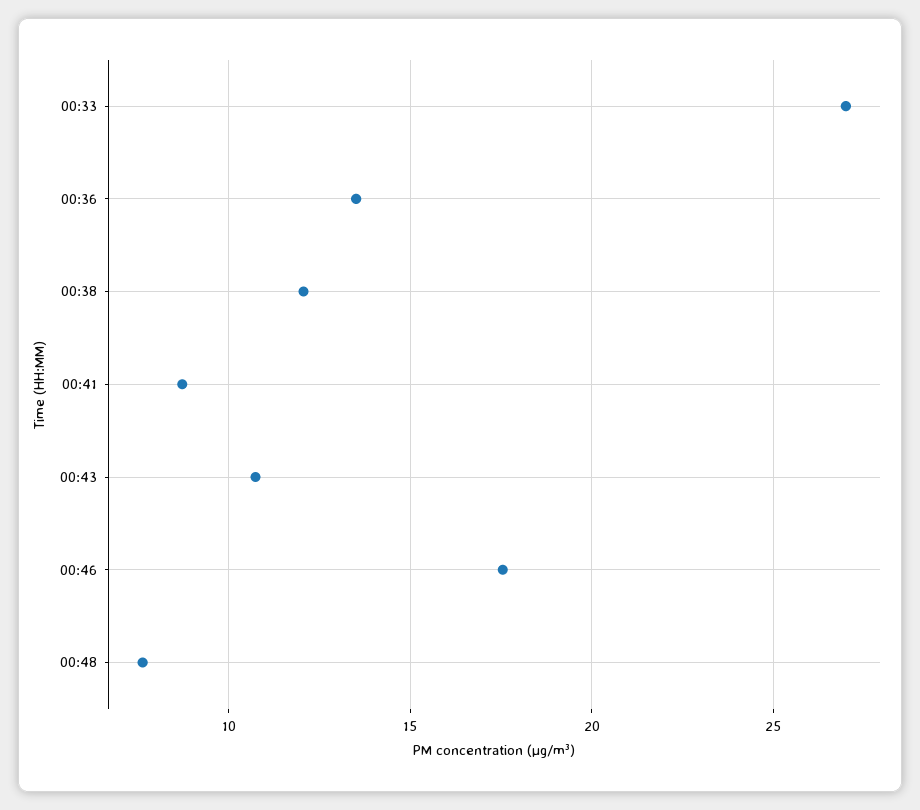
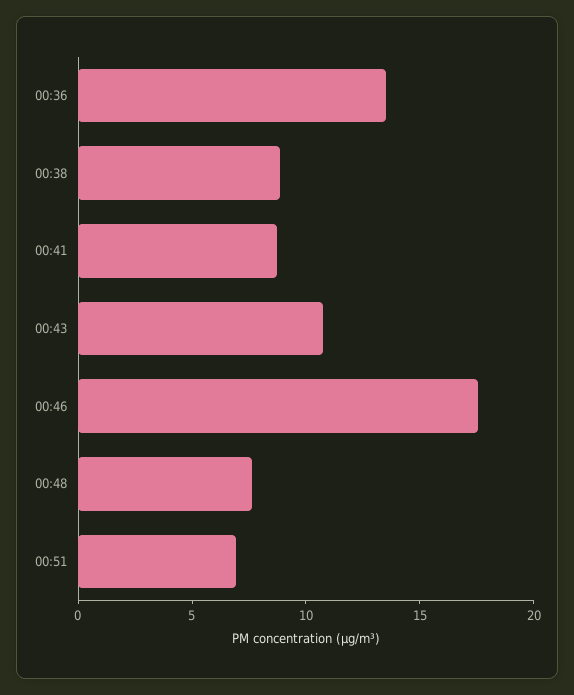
00:33: 27 -> none
00:38: 12 -> 9
00:51: none -> 7

